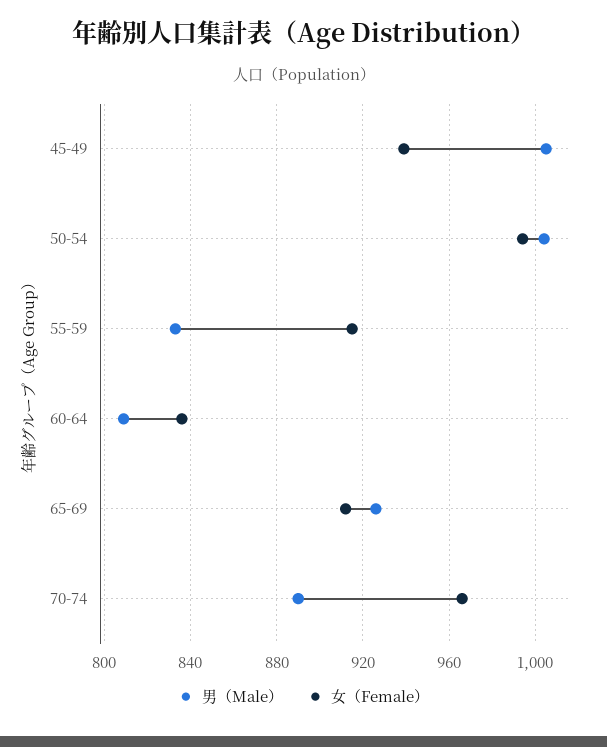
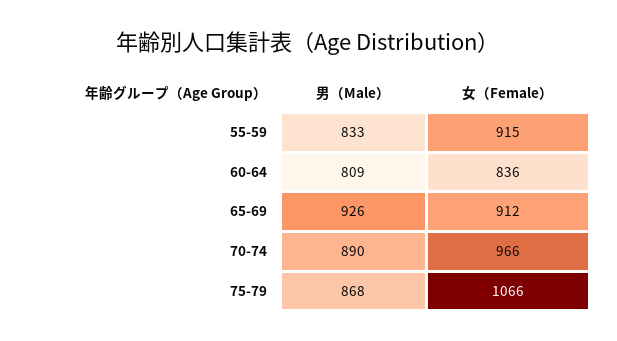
男（Male）, 45-49: 1005 -> none
女（Female）, 45-49: 940 -> none
男（Male）, 50-54: 1005 -> none
女（Female）, 50-54: 995 -> none
男（Male）, 75-79: none -> 868
女（Female）, 75-79: none -> 1066

